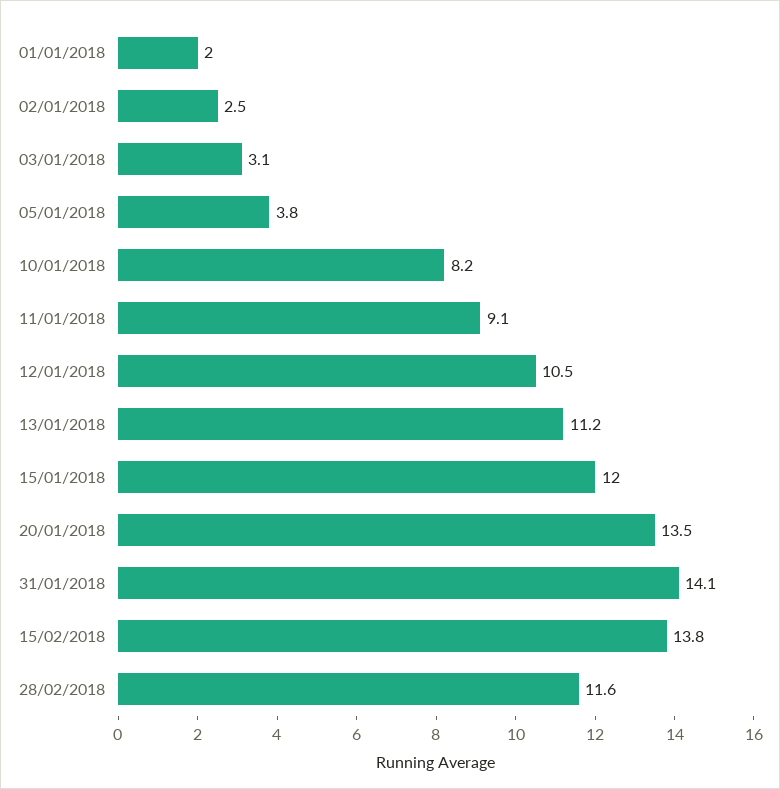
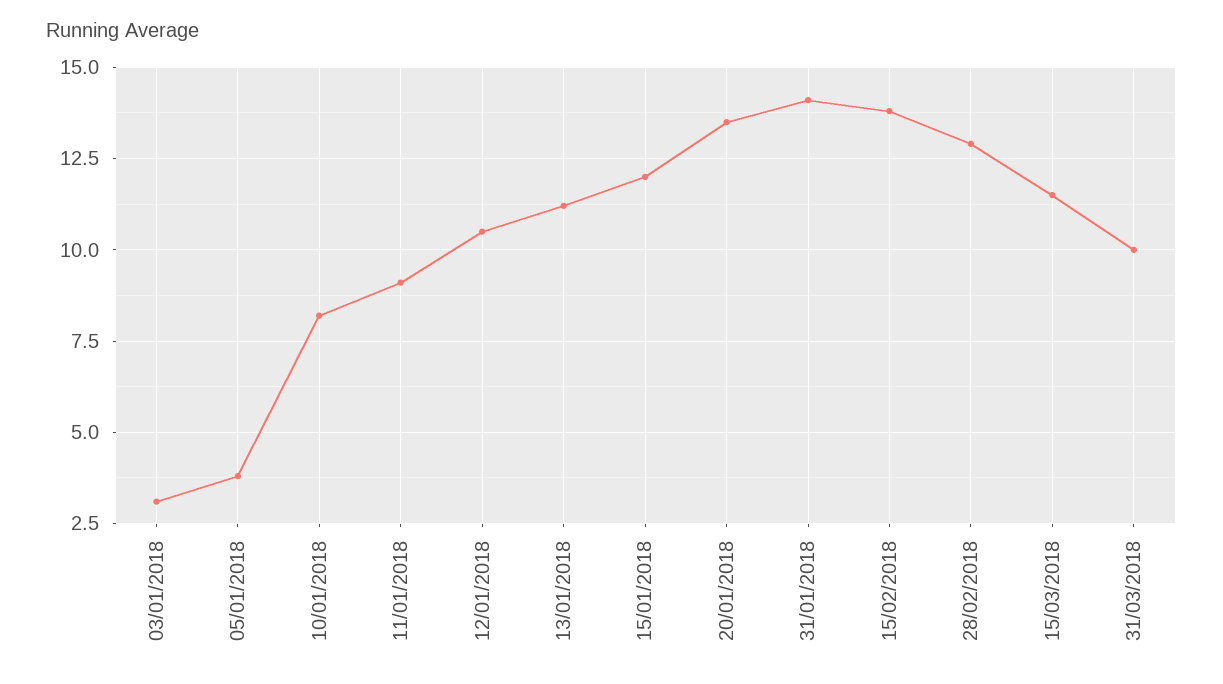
01/01/2018: 2 -> none
02/01/2018: 2.5 -> none
28/02/2018: 11.6 -> 13
15/03/2018: none -> 11.5
31/03/2018: none -> 10

